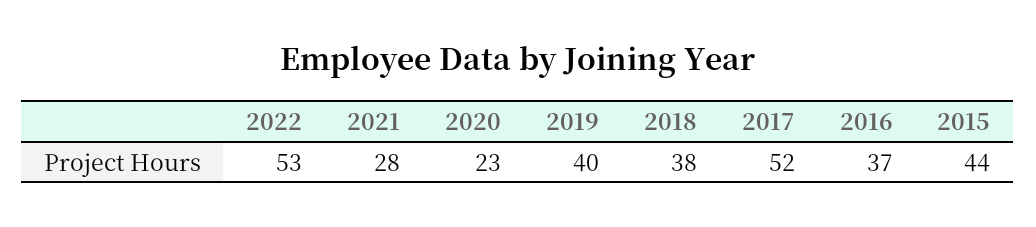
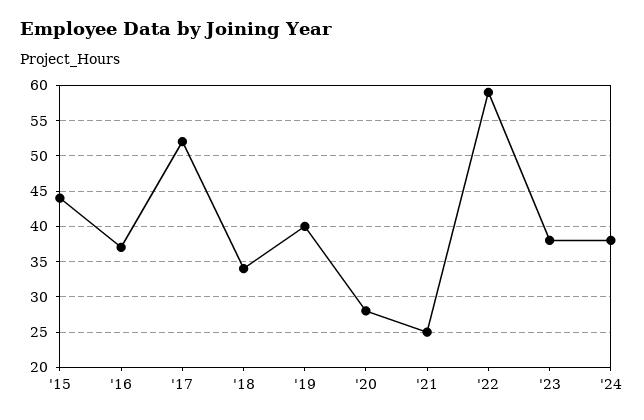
2022: 53 -> 59
2021: 28 -> 25
2020: 23 -> 28
2018: 38 -> 34
'23: none -> 38
'24: none -> 38

